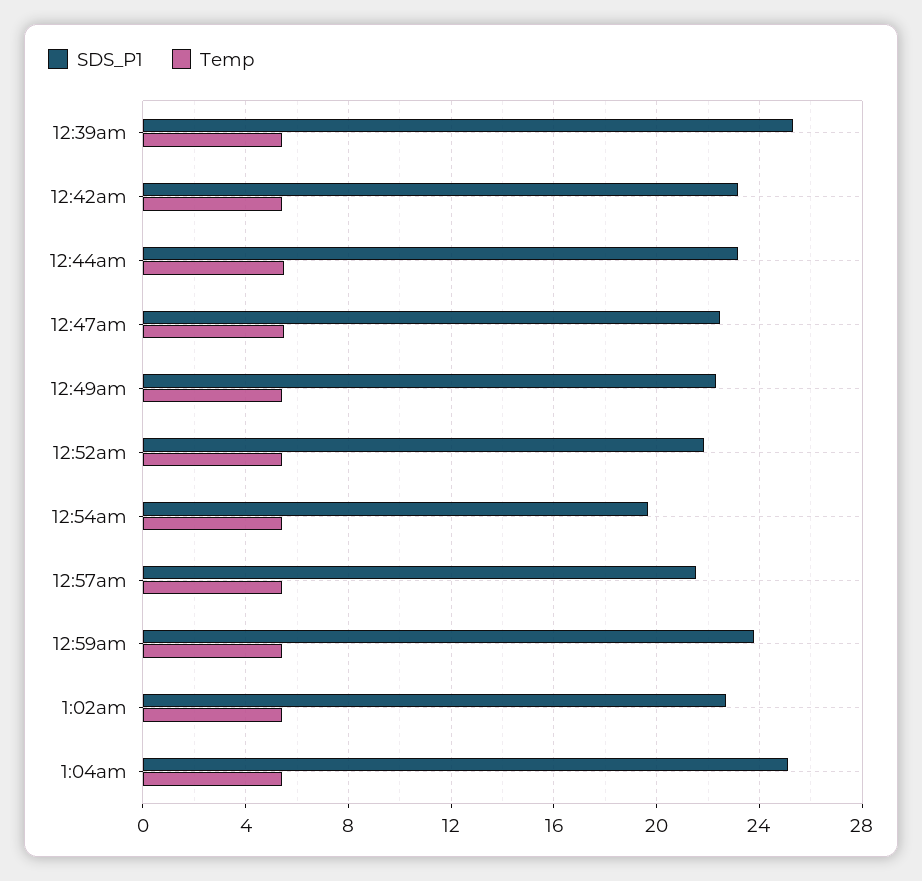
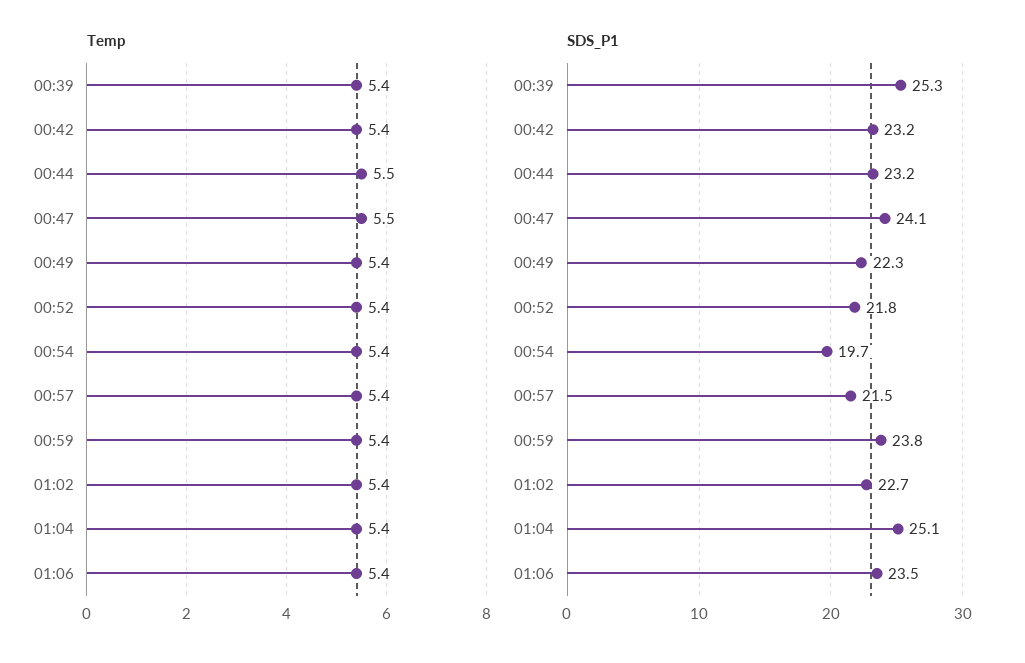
SDS_P1, 12:47am: 22.5 -> 24.1
Temp, 01:06: none -> 5.4
SDS_P1, 01:06: none -> 23.5

